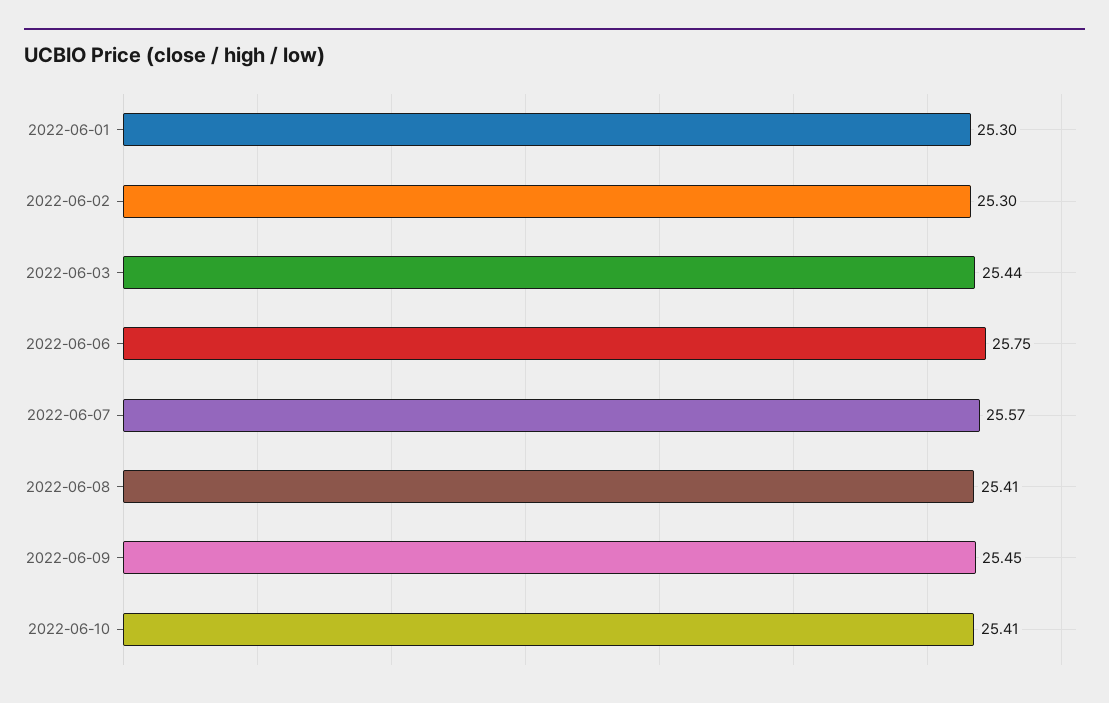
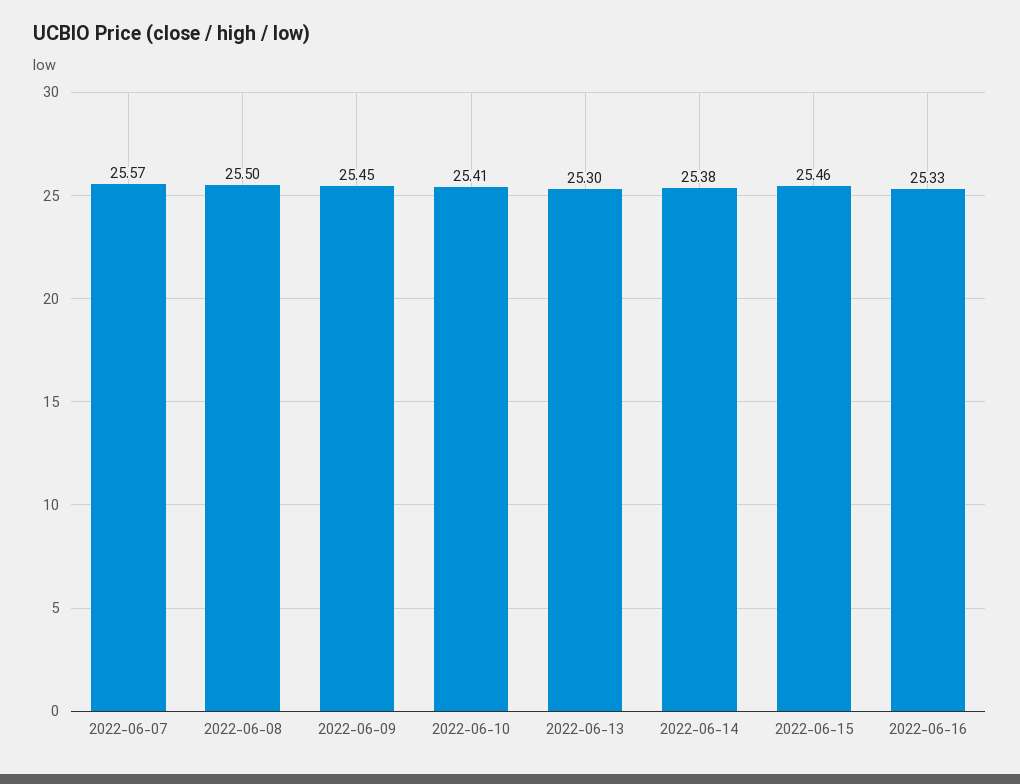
2022-06-01: 25.3 -> none
2022-06-02: 25.3 -> none
2022-06-03: 25.44 -> none
2022-06-06: 25.75 -> none
2022-06-08: 25.41 -> 25.5
2022-06-13: none -> 25.3
2022-06-14: none -> 25.38
2022-06-15: none -> 25.46
2022-06-16: none -> 25.33

